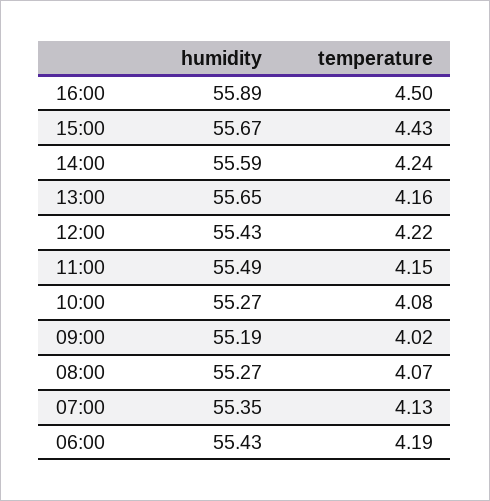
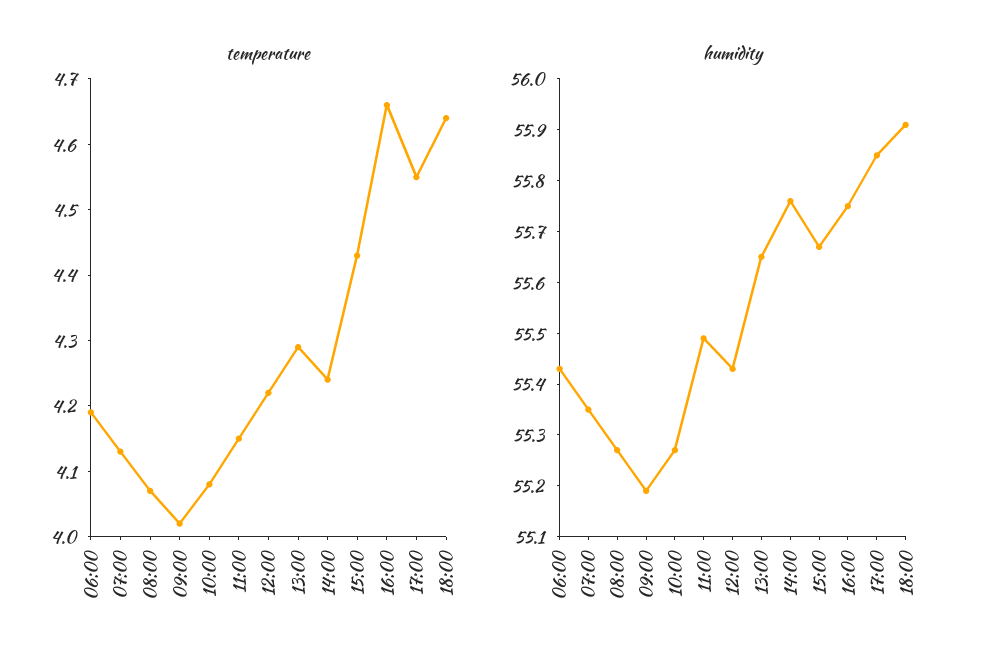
humidity, 16:00: 55.89 -> 55.75
temperature, 16:00: 4.5 -> 4.65
humidity, 14:00: 55.59 -> 55.75
temperature, 13:00: 4.16 -> 4.3
temperature, 17:00: none -> 4.55
temperature, 18:00: none -> 4.65
humidity, 17:00: none -> 55.85
humidity, 18:00: none -> 55.9

